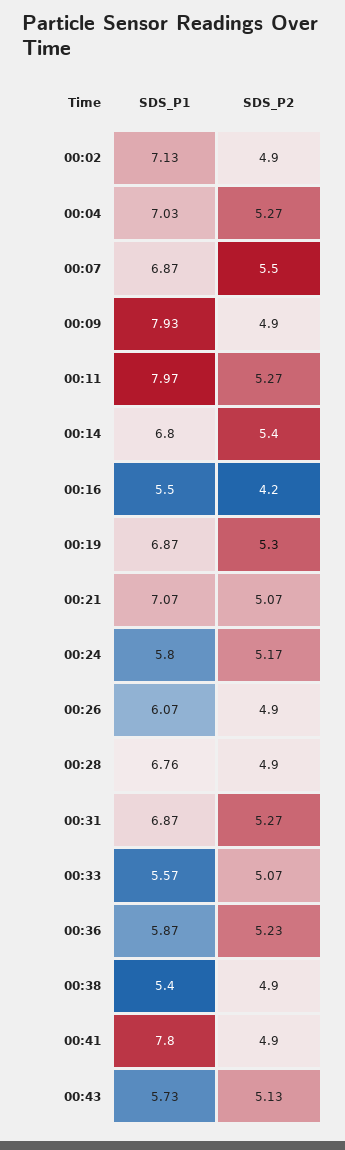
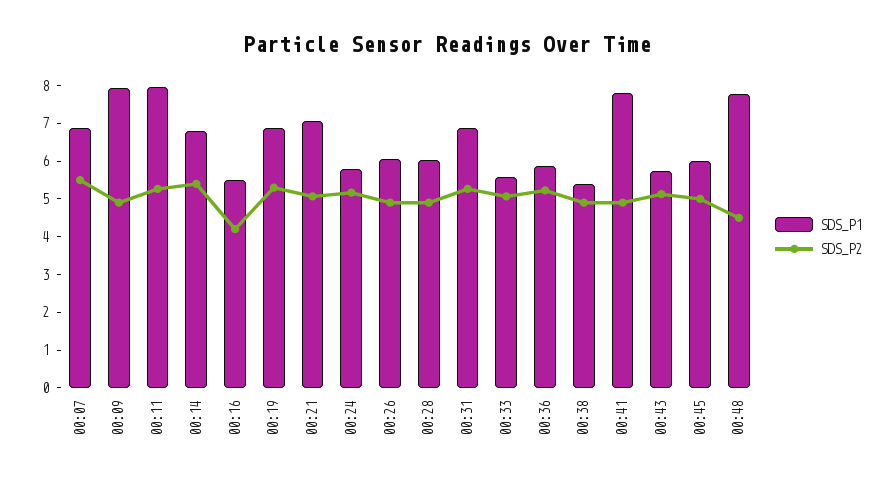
SDS_P1, 00:02: 7.13 -> none
SDS_P2, 00:02: 4.9 -> none
SDS_P1, 00:04: 7.03 -> none
SDS_P2, 00:04: 5.27 -> none
SDS_P1, 00:28: 6.76 -> 6
SDS_P1, 00:45: none -> 6
SDS_P2, 00:45: none -> 5
SDS_P1, 00:48: none -> 7.75
SDS_P2, 00:48: none -> 4.5

